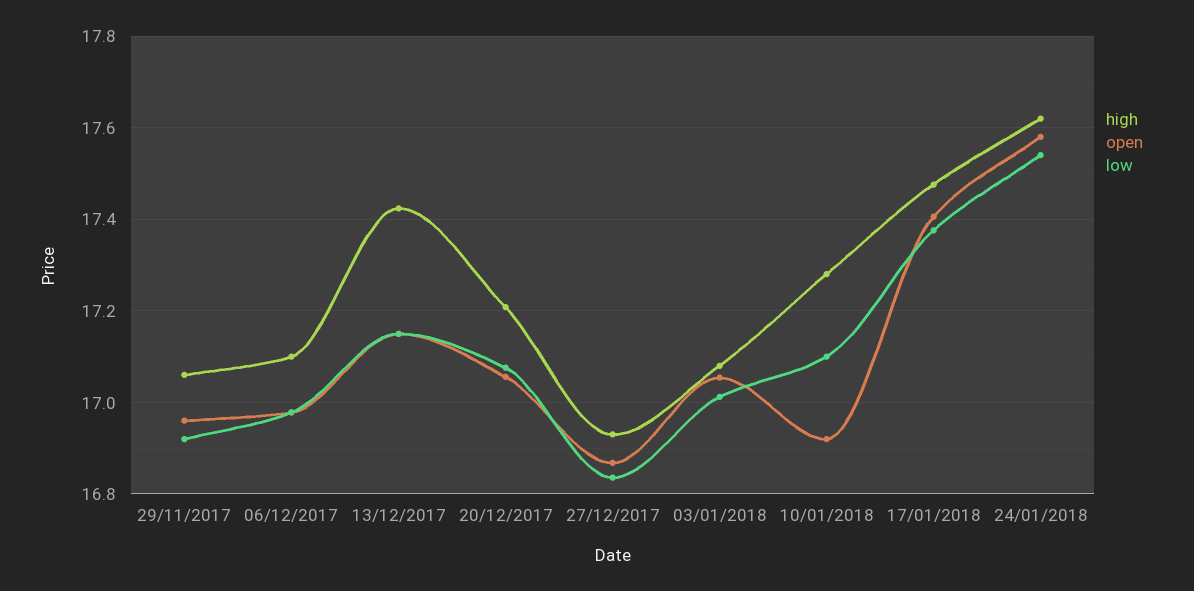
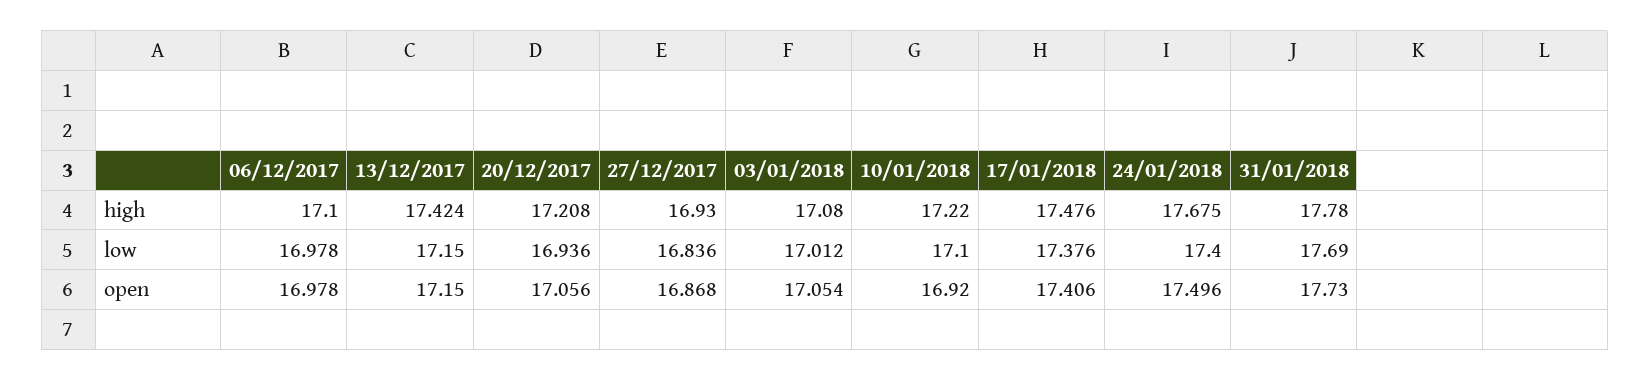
high, 29/11/2017: 17.06 -> none
open, 29/11/2017: 16.96 -> none
low, 29/11/2017: 16.92 -> none
low, 20/12/2017: 17.08 -> 16.936
high, 10/01/2018: 17.28 -> 17.22
high, 24/01/2018: 17.62 -> 17.675
open, 24/01/2018: 17.58 -> 17.496
low, 24/01/2018: 17.54 -> 17.4
high, 31/01/2018: none -> 17.78
low, 31/01/2018: none -> 17.69
open, 31/01/2018: none -> 17.73

